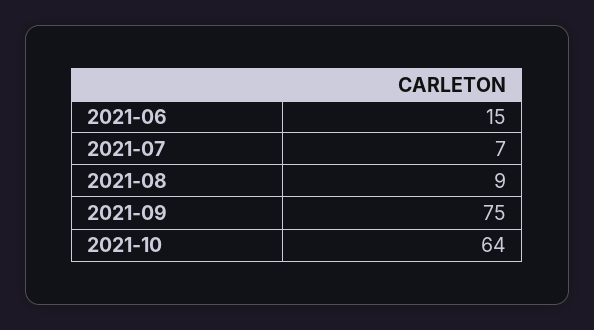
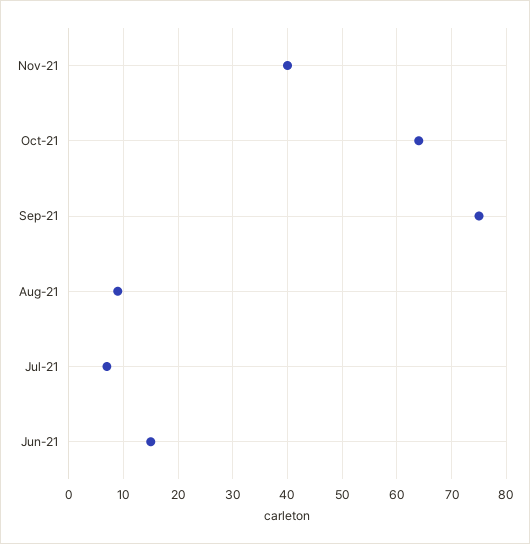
Nov-21: none -> 40

